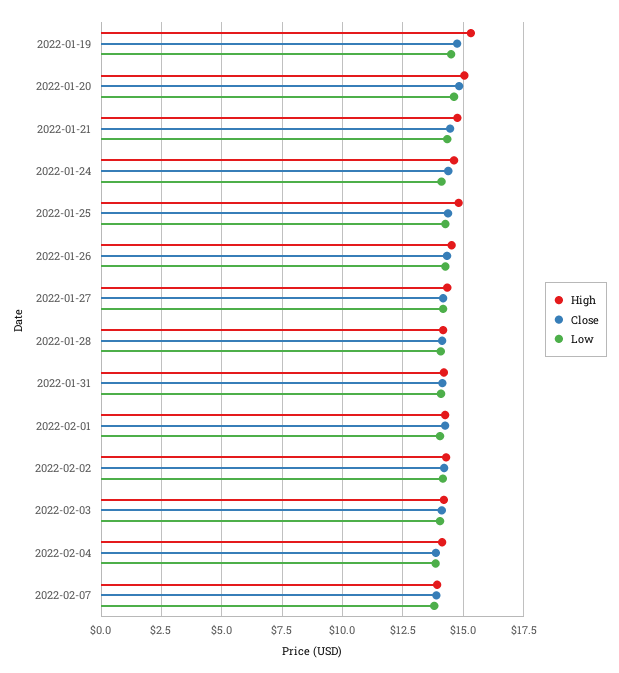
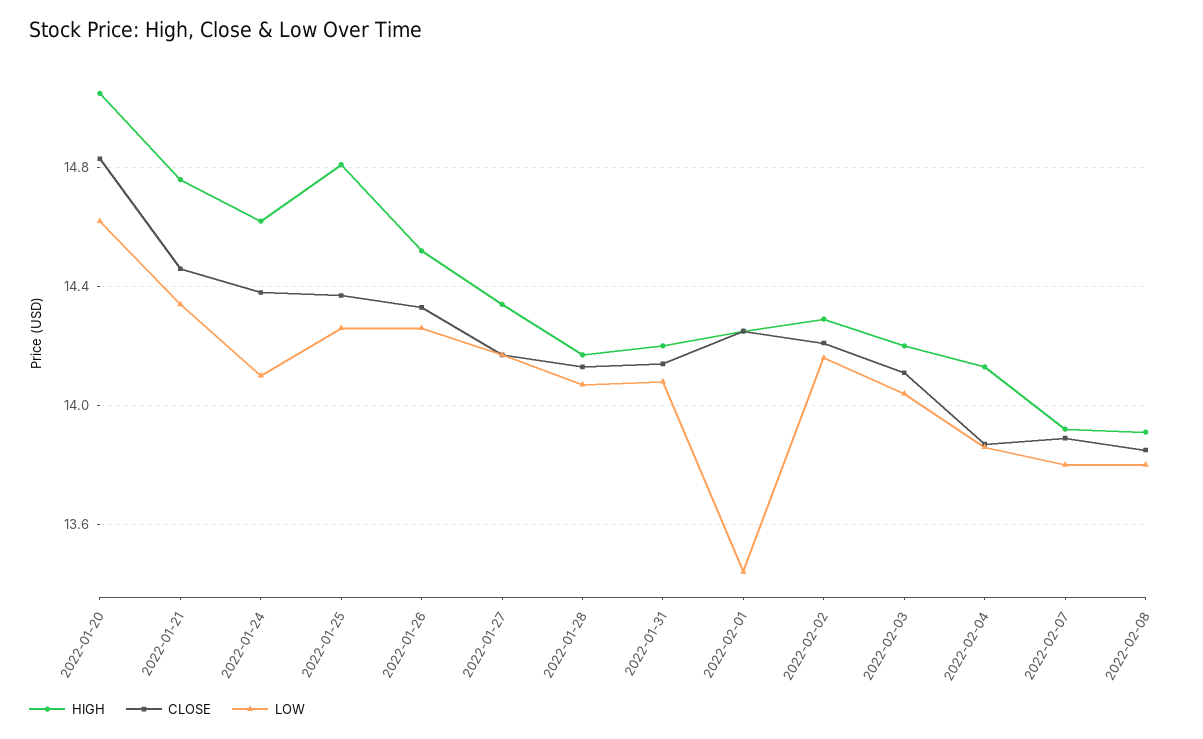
High, 2022-01-19: 15.25 -> none
Close, 2022-01-19: 14.75 -> none
Low, 2022-01-19: 14.5 -> none
Low, 2022-02-01: 14 -> 13.45
High, 2022-02-08: none -> 13.9
Close, 2022-02-08: none -> 13.85
Low, 2022-02-08: none -> 13.8

